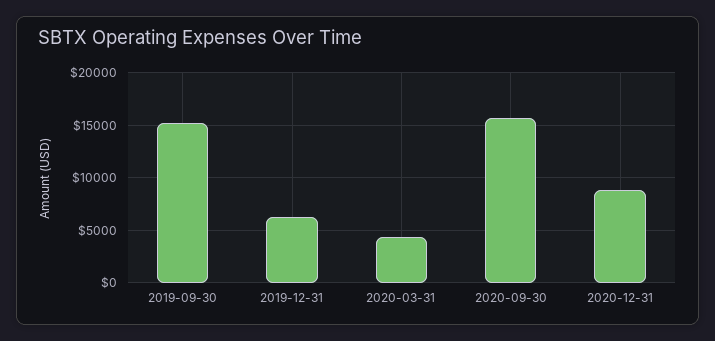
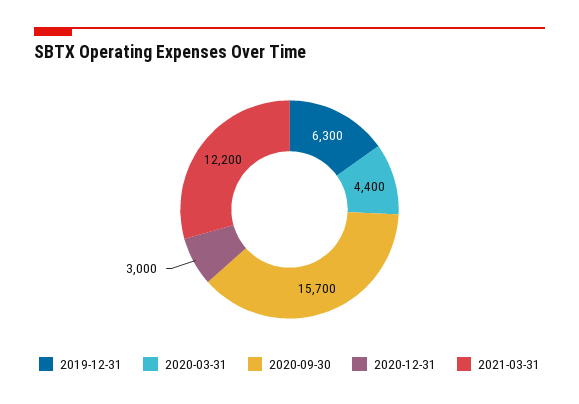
2019-09-30: 15000 -> none
2020-12-31: 9000 -> 3000
2021-03-31: none -> 12200

